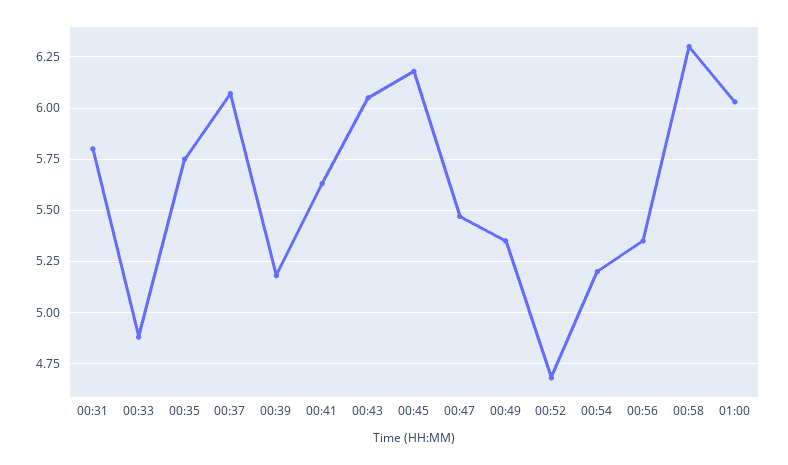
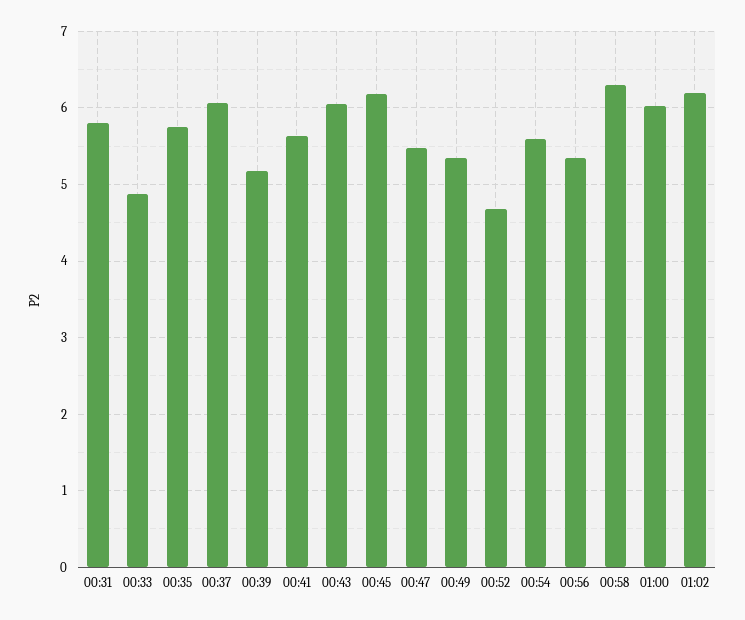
00:54: 5.2 -> 5.6
01:02: none -> 6.2

